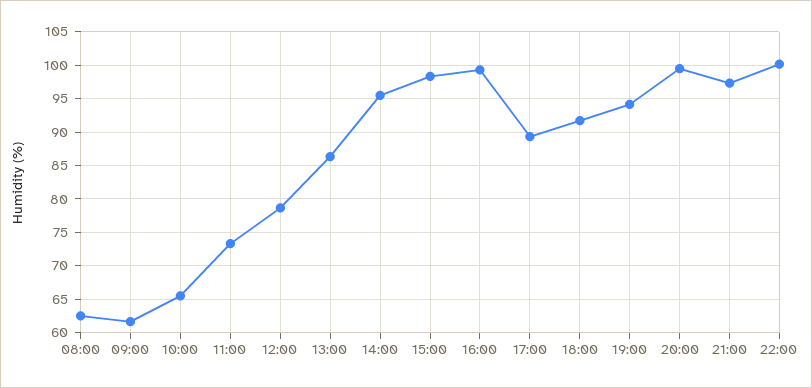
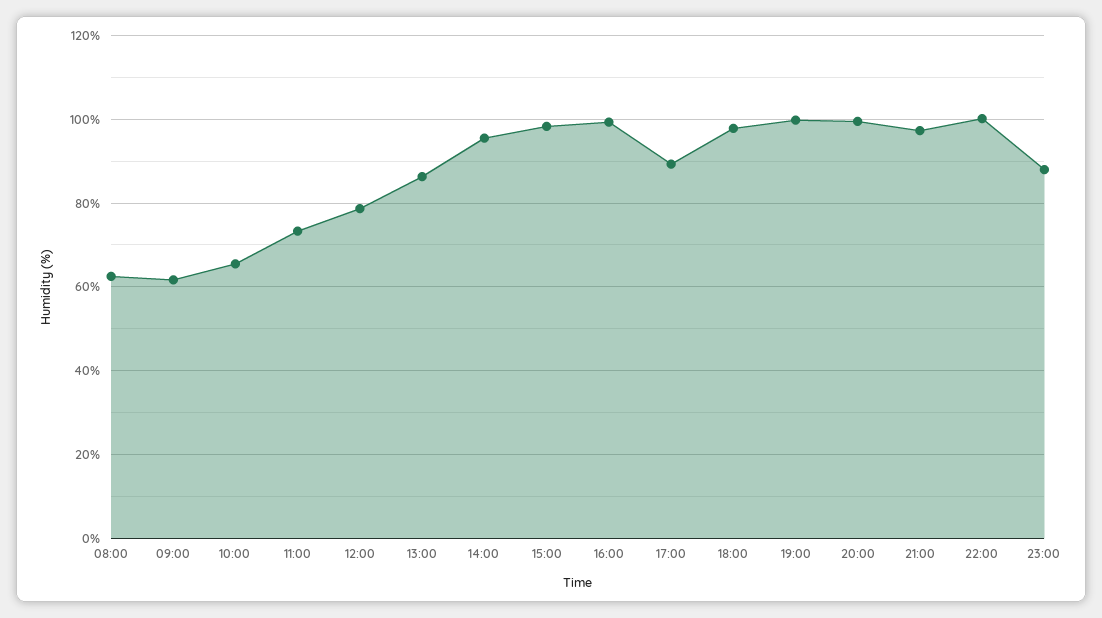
18:00: 92 -> 98
19:00: 94 -> 100
23:00: none -> 88

